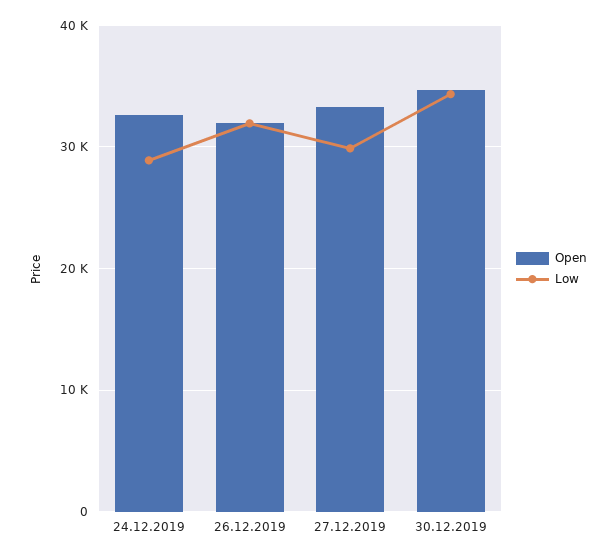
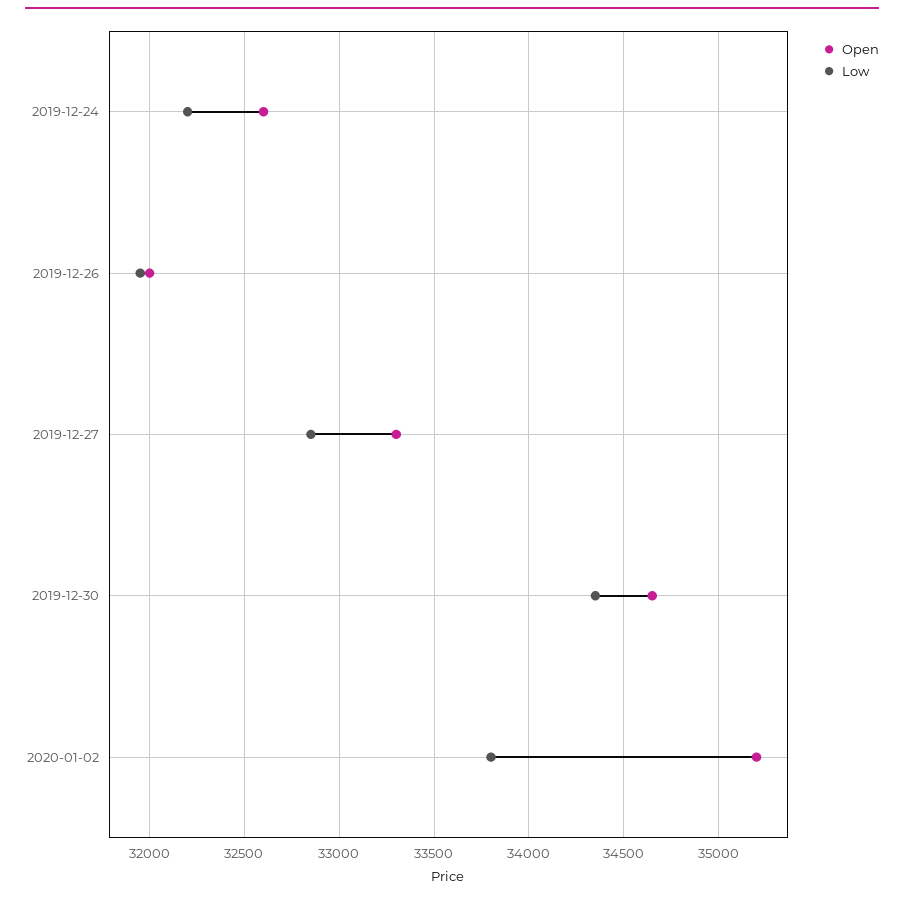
Low, 24.12.2019: 29000 -> 32200
Low, 27.12.2019: 30000 -> 32850
Open, 2020-01-02: none -> 35200
Low, 2020-01-02: none -> 33800

